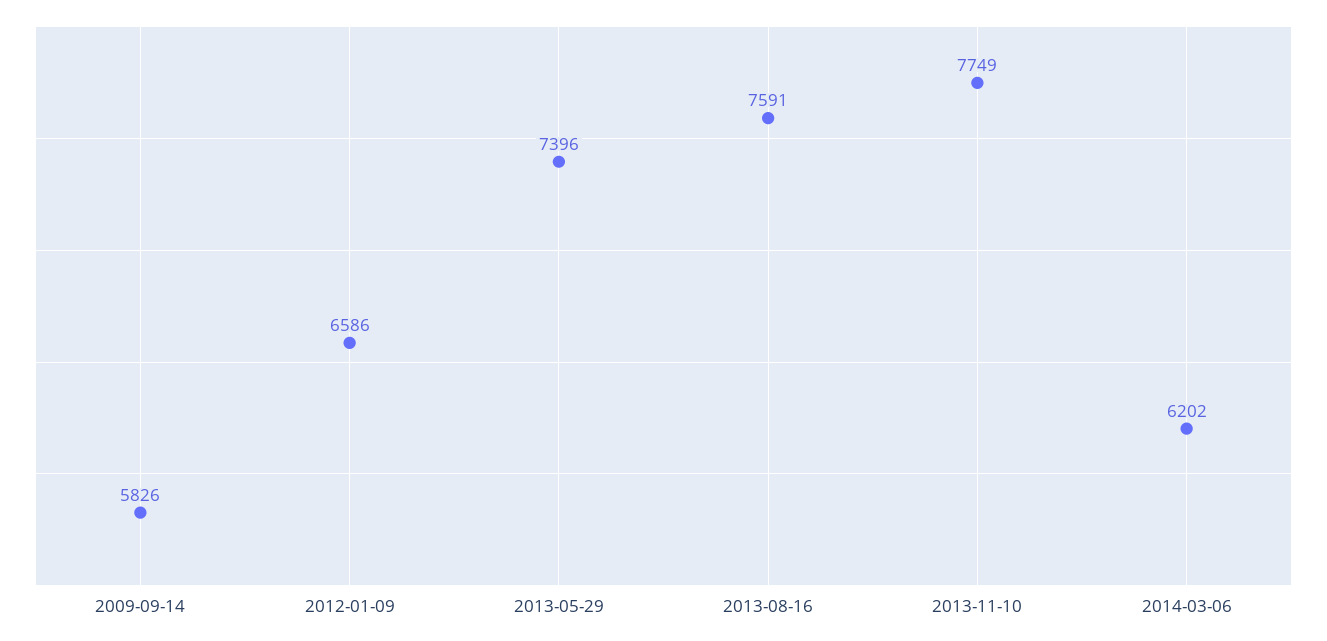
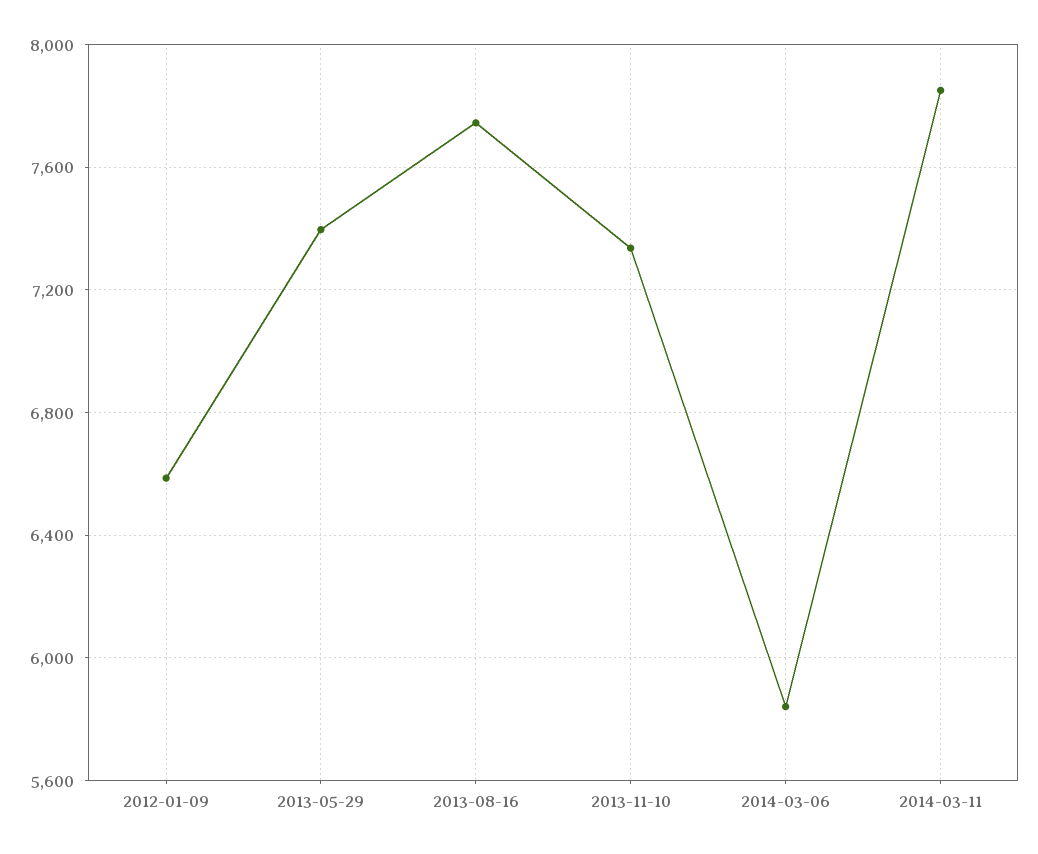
2009-09-14: 5826 -> none
2013-08-16: 7591 -> 7750
2013-11-10: 7749 -> 7350
2014-03-06: 6202 -> 5850
2014-03-11: none -> 7850

